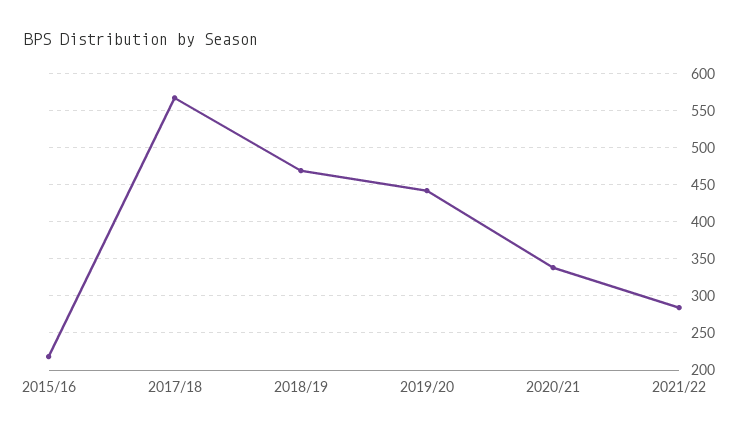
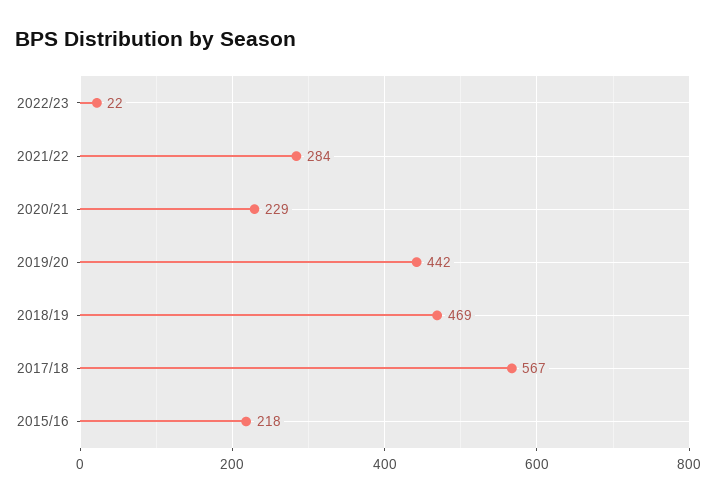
2020/21: 340 -> 229
2022/23: none -> 22

